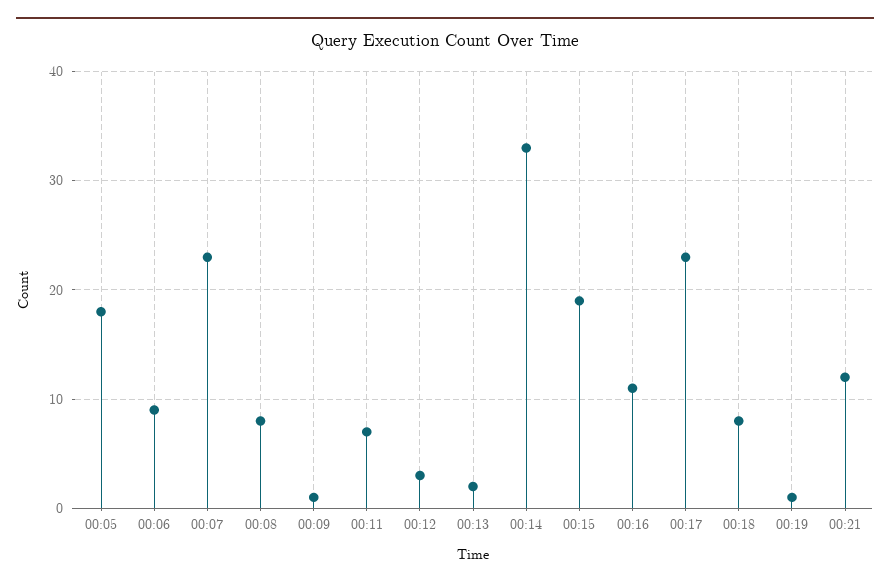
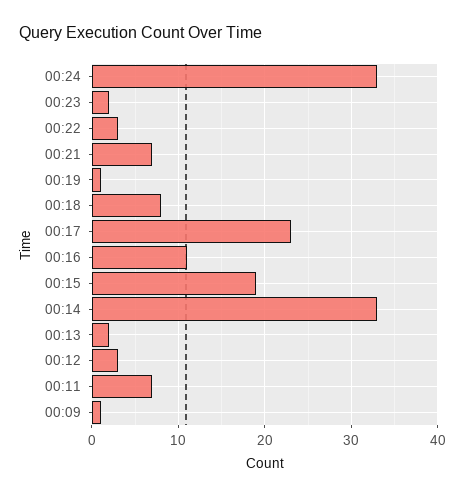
00:05: 18 -> none
00:06: 9 -> none
00:07: 23 -> none
00:08: 8 -> none
00:21: 12 -> 7
00:24: none -> 33
00:23: none -> 2
00:22: none -> 3

